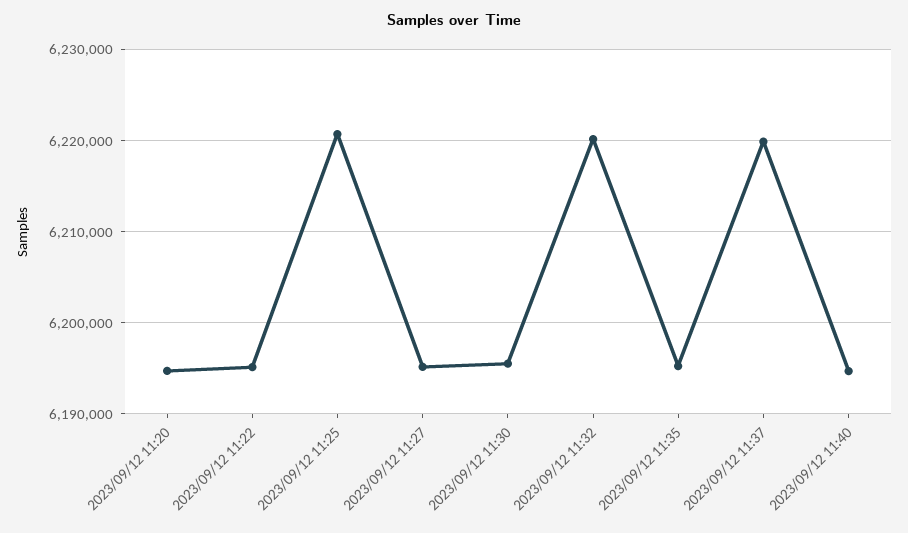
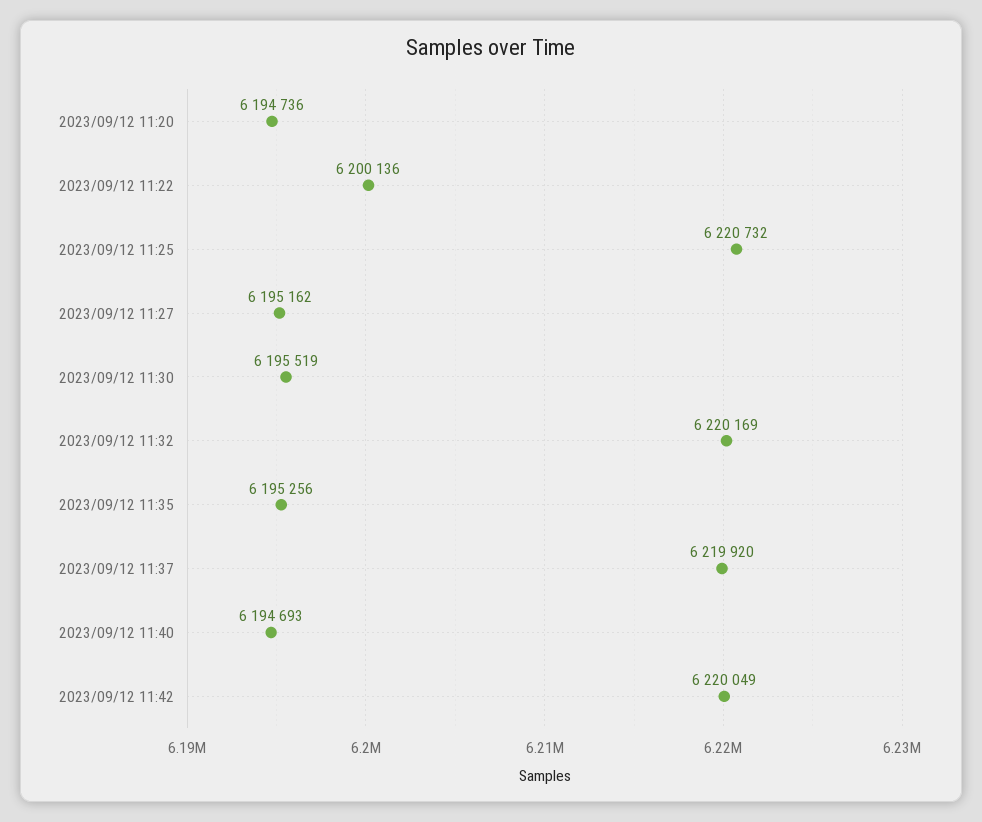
2023/09/12 11:22: 6195000 -> 6200136
2023/09/12 11:42: none -> 6220049

